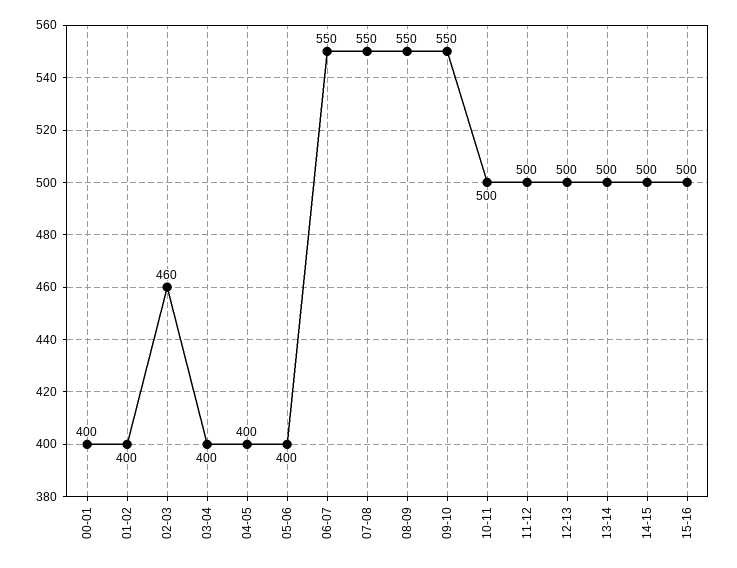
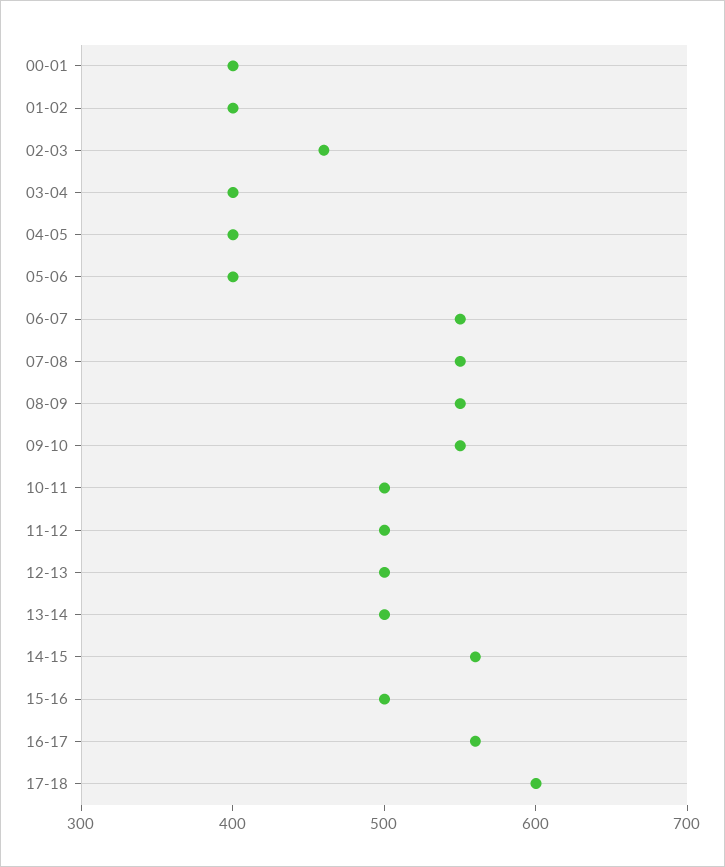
14-15: 500 -> 560
16-17: none -> 560
17-18: none -> 600

